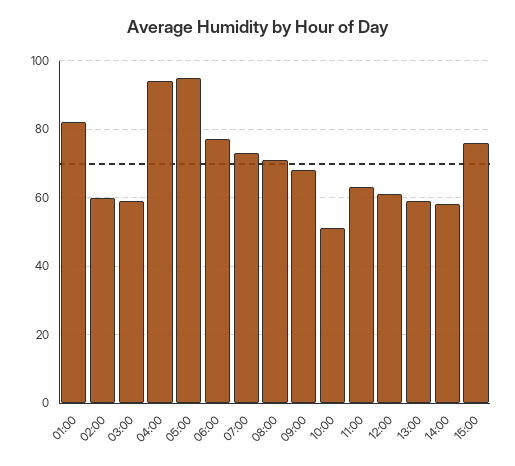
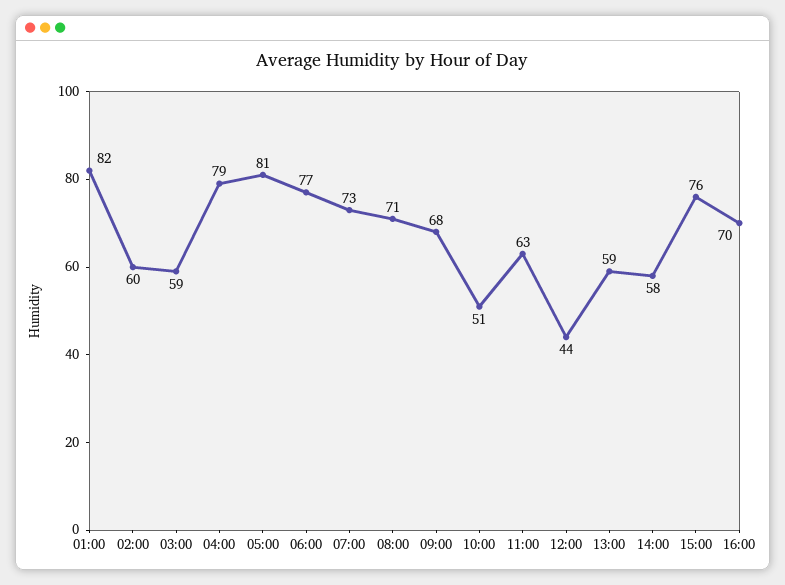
04:00: 95 -> 79
05:00: 95 -> 81
12:00: 60 -> 44
16:00: none -> 70

